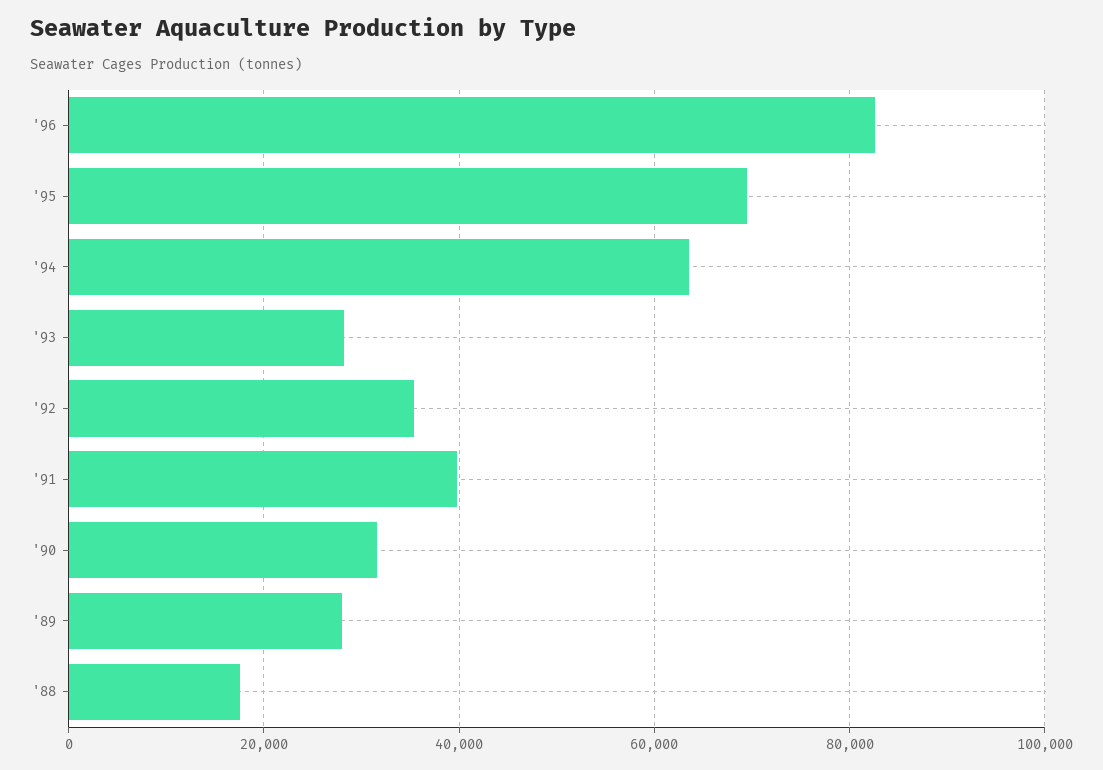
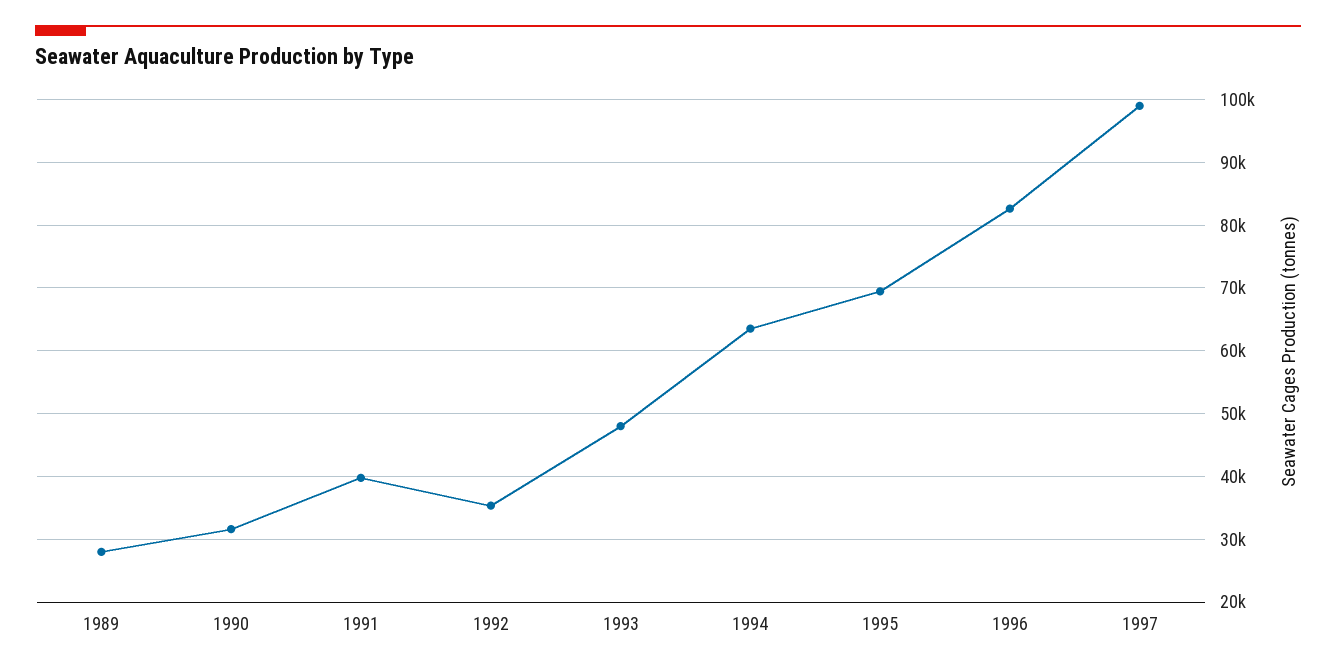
'93: 28000 -> 48000
'88: 18000 -> none
1997: none -> 99000

